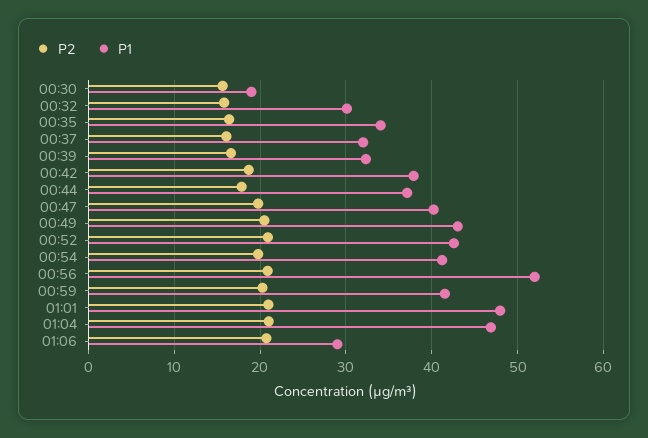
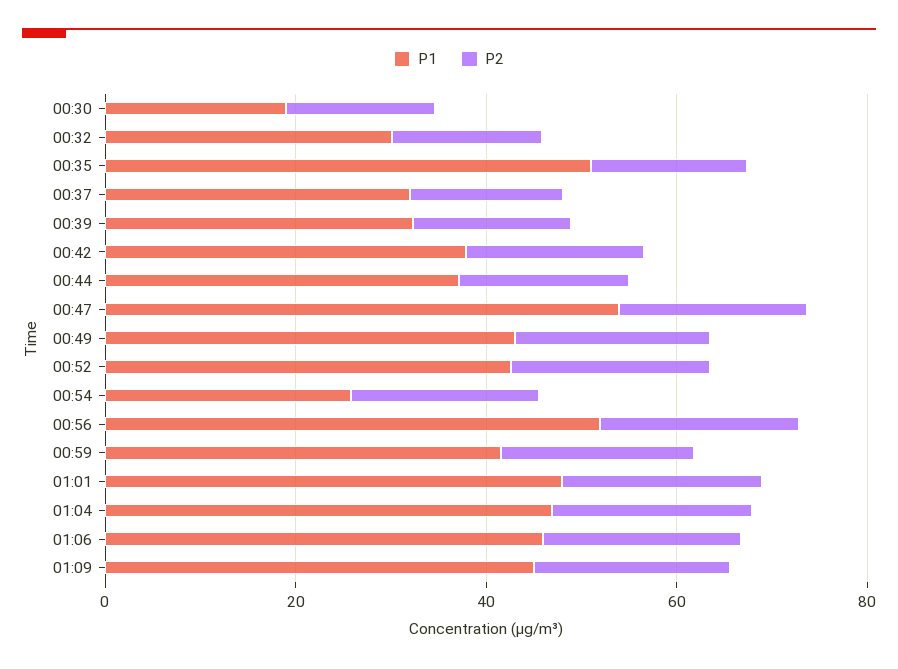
P1, 00:35: 34 -> 50
P1, 00:47: 40 -> 55
P1, 00:54: 41 -> 25
P1, 01:06: 29 -> 45
P1, 01:09: none -> 45
P2, 01:09: none -> 20

